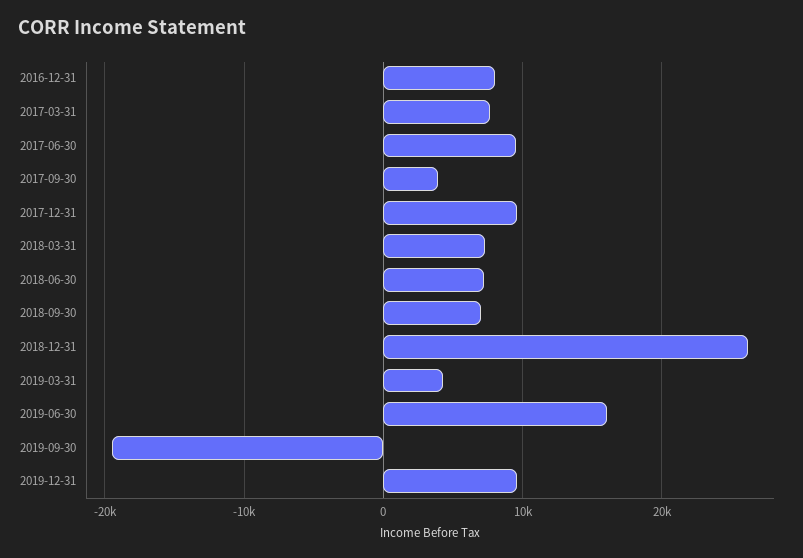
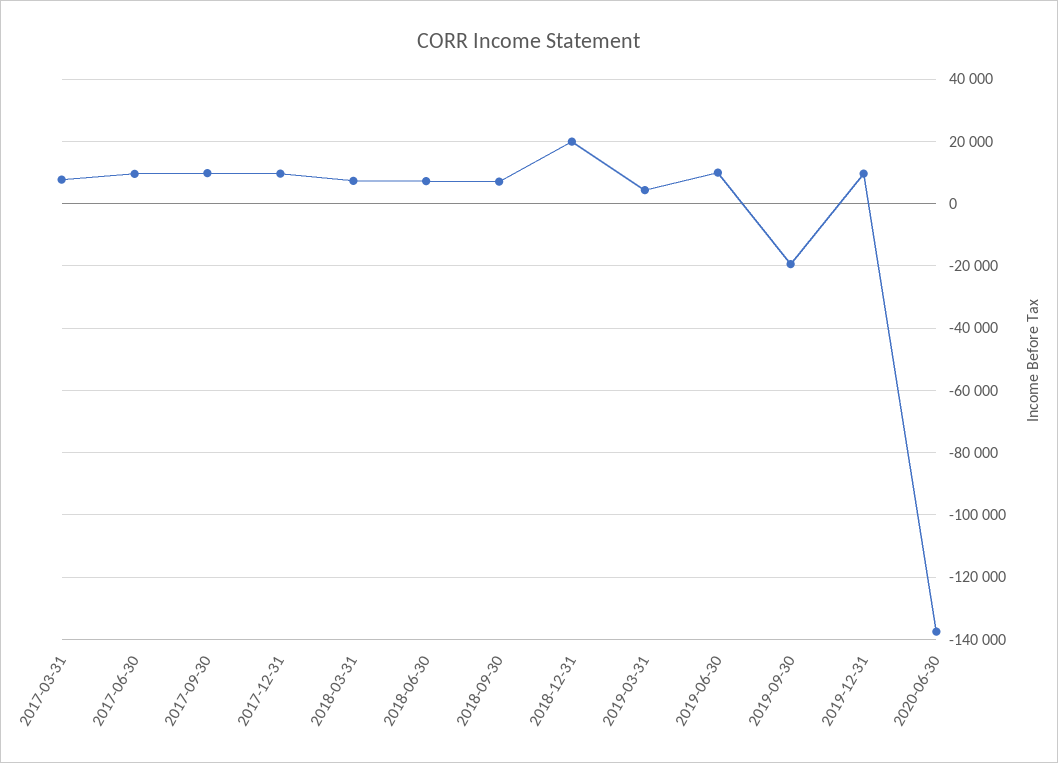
2016-12-31: 8000 -> none
2017-09-30: 4000 -> 10000
2018-12-31: 26000 -> 20000
2019-06-30: 16000 -> 10000
2020-06-30: none -> -138000

